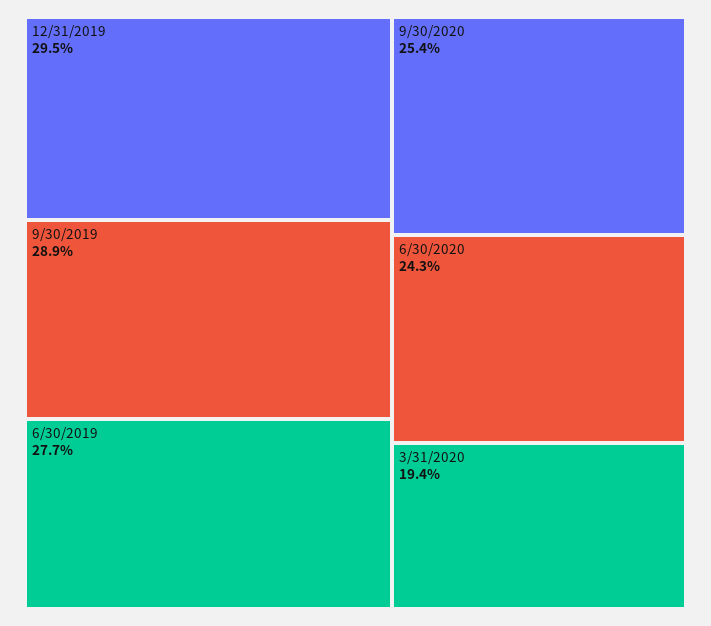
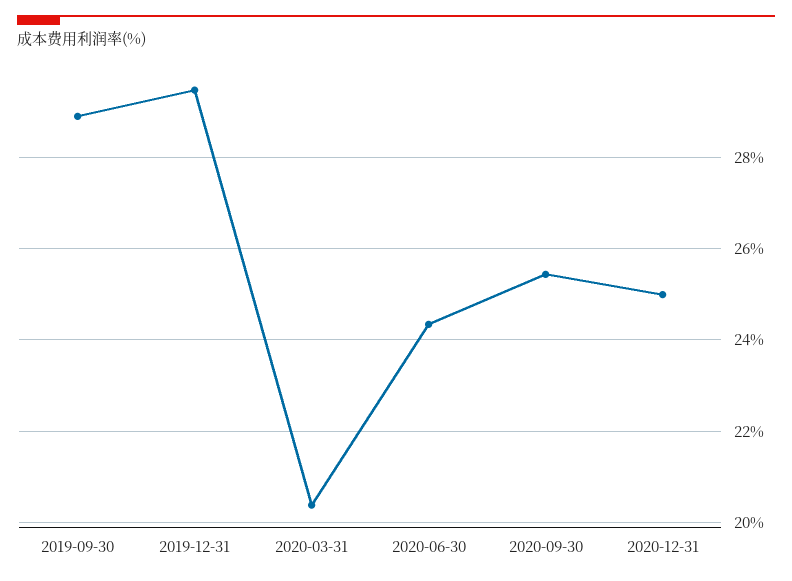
6/30/2019: 27.7 -> none
3/31/2020: 19.4 -> 20.4
2020-12-31: none -> 25

